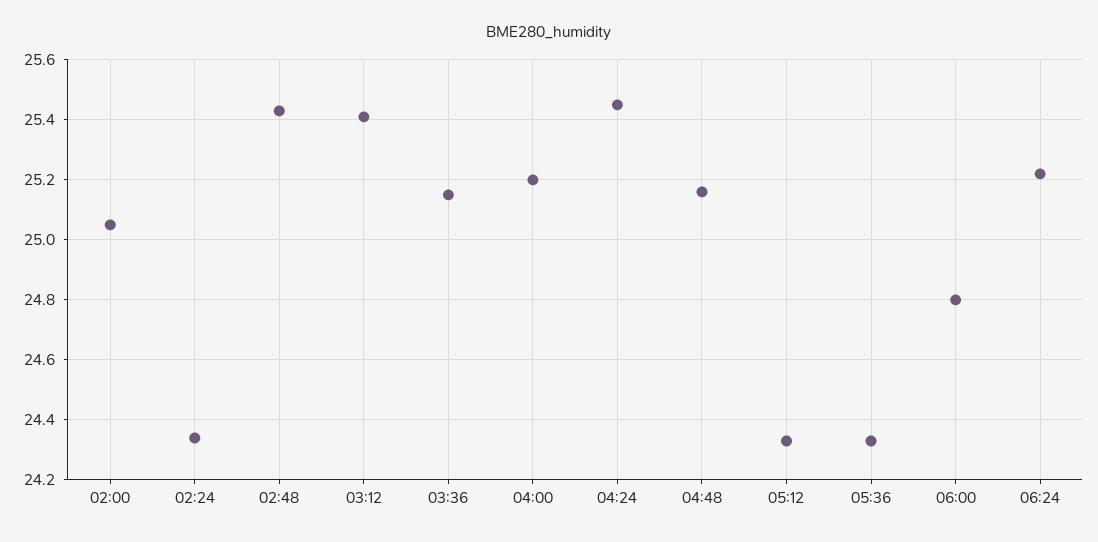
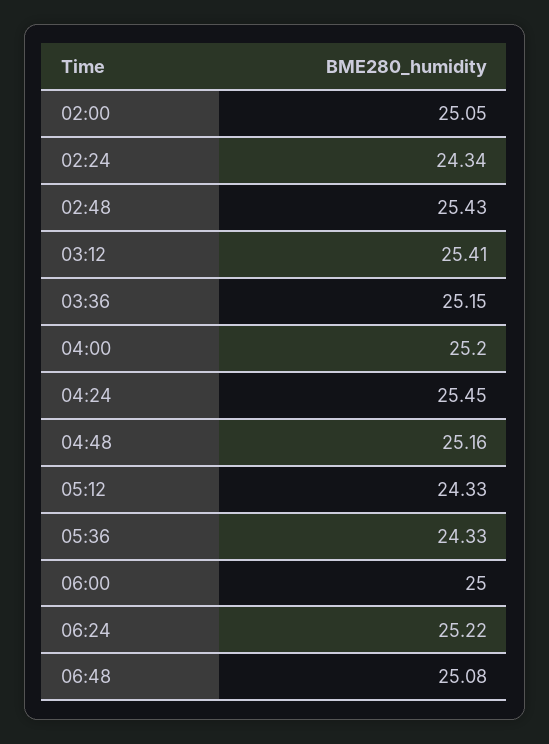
06:00: 24.8 -> 25
06:48: none -> 25.08

